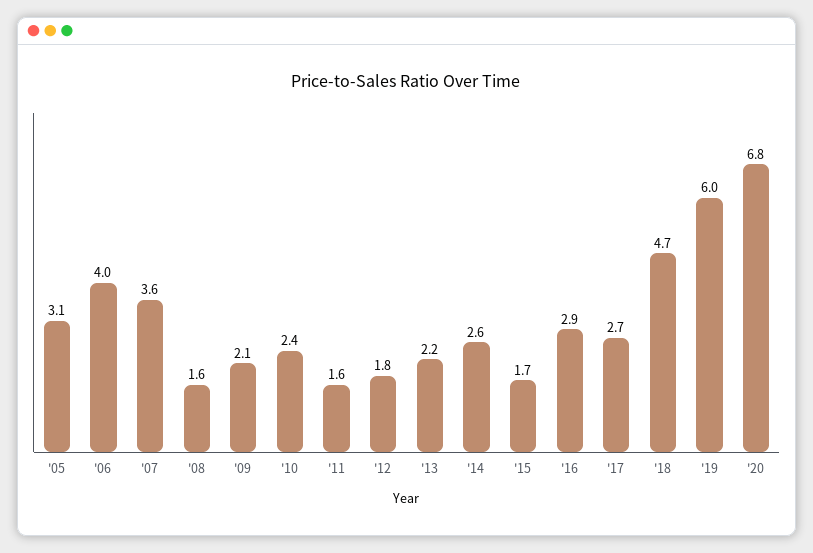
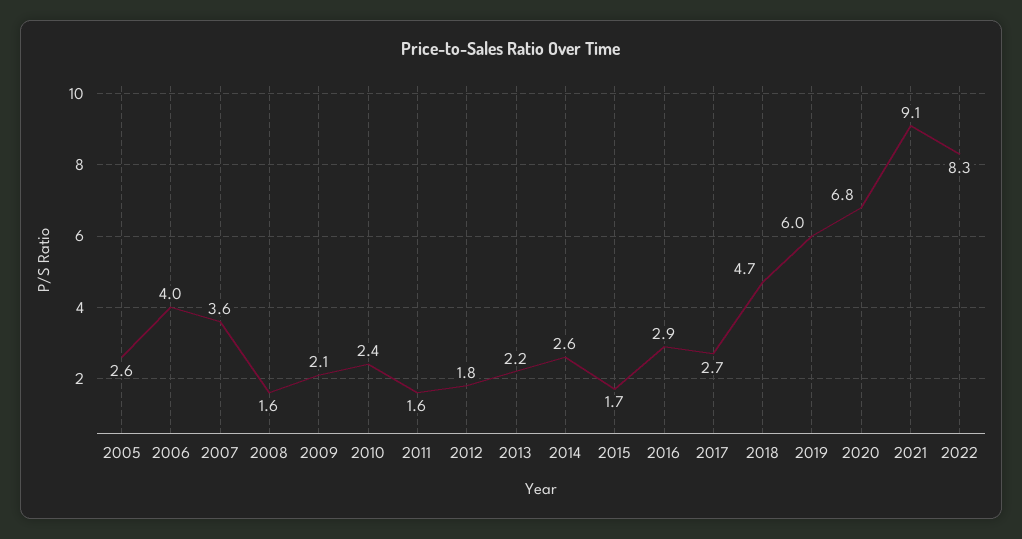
'05: 3.1 -> 2.6
2021: none -> 9.1
2022: none -> 8.3

